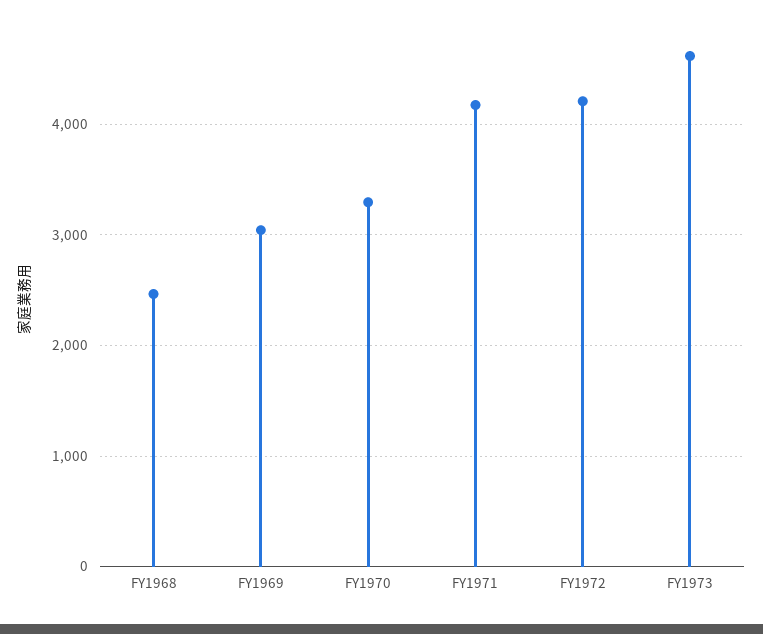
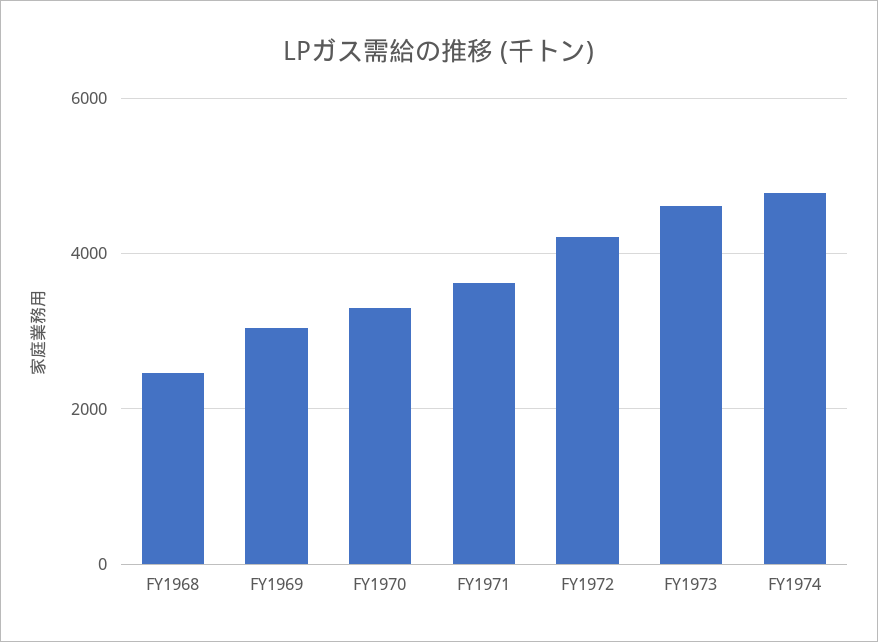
FY1971: 4200 -> 3600
FY1974: none -> 4800

